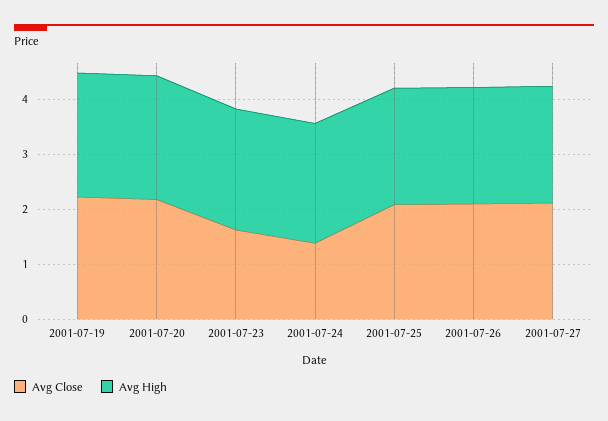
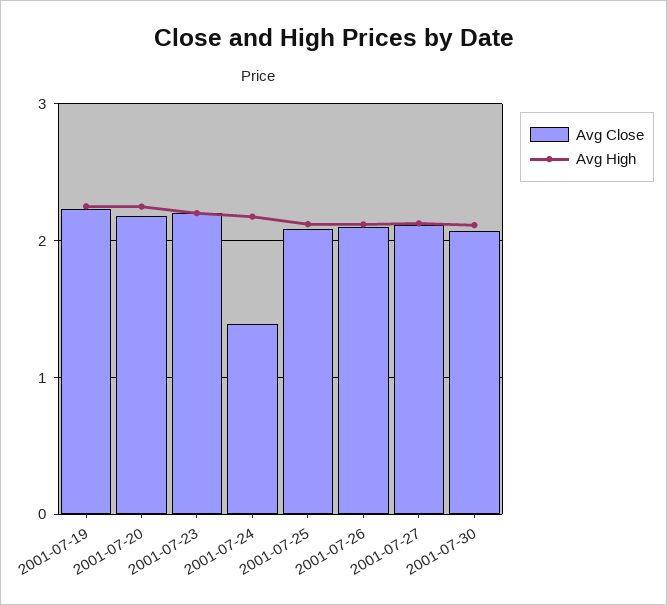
Avg Close, 2001-07-23: 1.6 -> 2.2
Avg Close, 2001-07-30: none -> 2.1
Avg High, 2001-07-30: none -> 2.1

